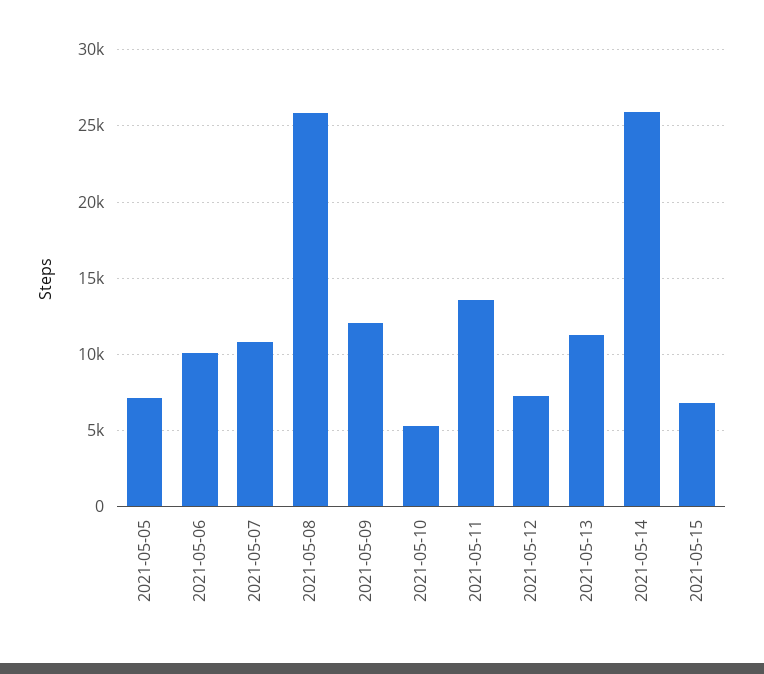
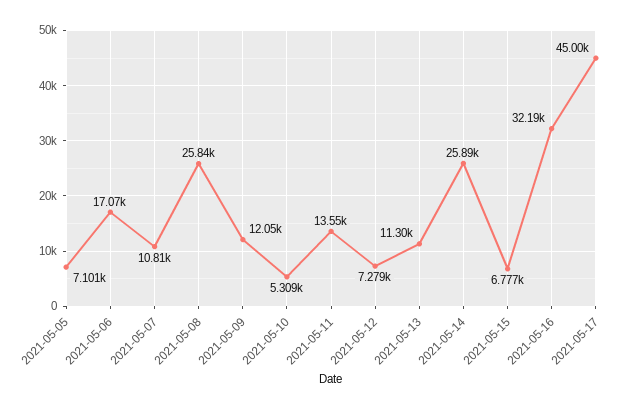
2021-05-06: 10000 -> 17070
2021-05-16: none -> 32190
2021-05-17: none -> 45000

